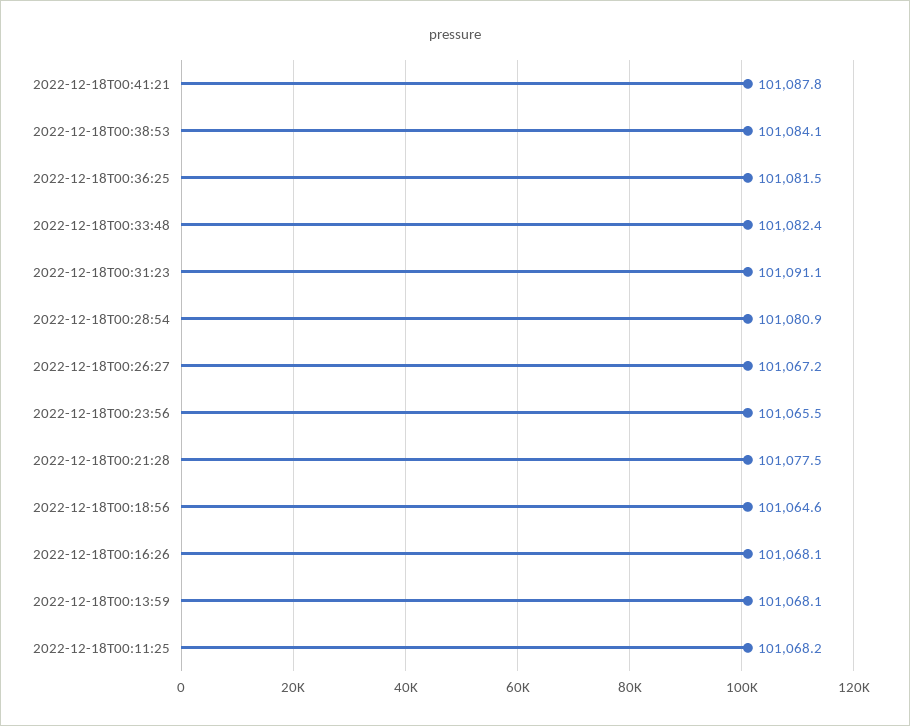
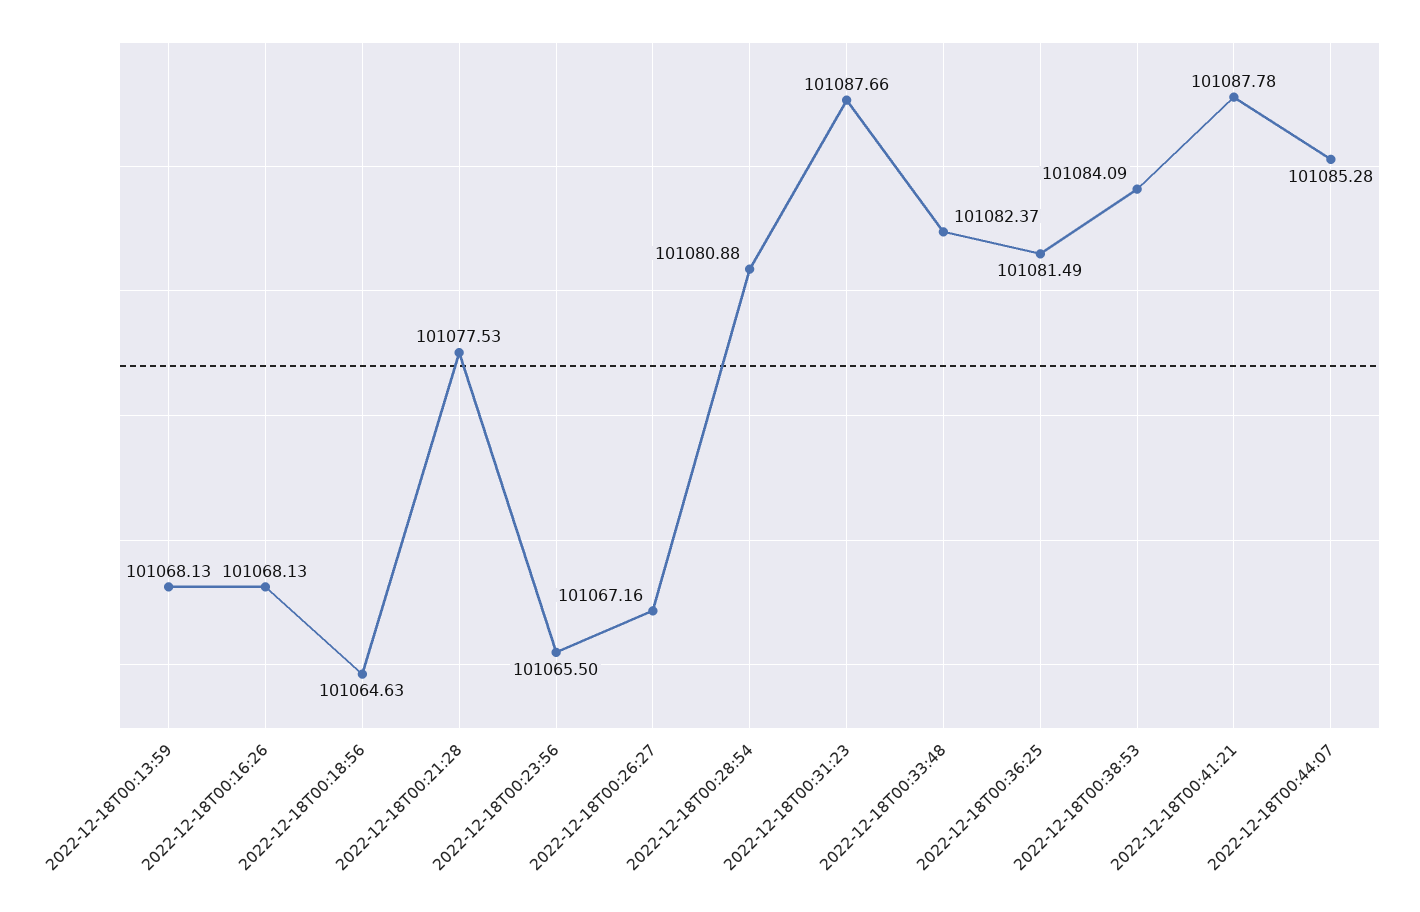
2022-12-18T00:31:23: 101091.1 -> 101087.66
2022-12-18T00:11:25: 101068.2 -> none
2022-12-18T00:44:07: none -> 101085.28

